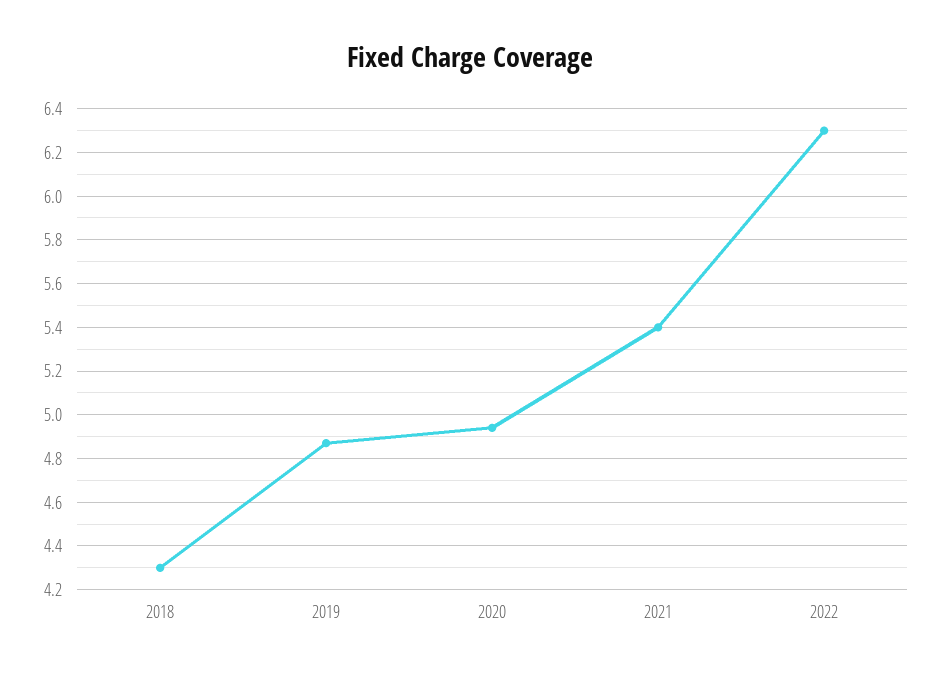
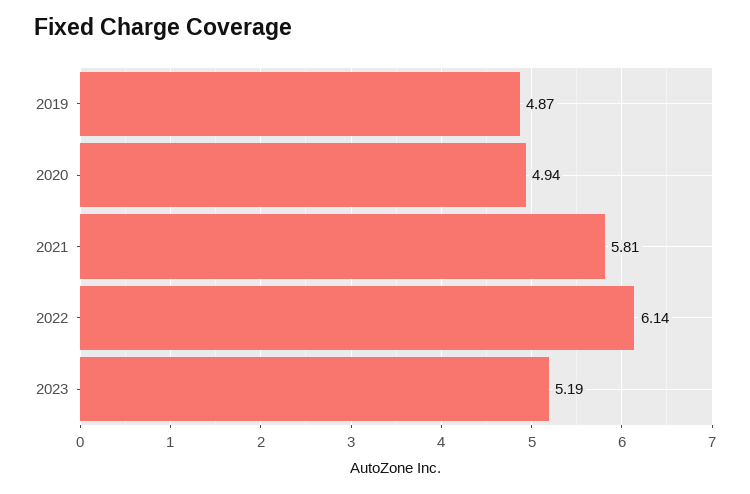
2018: 4.3 -> none
2021: 5.4 -> 5.81
2022: 6.3 -> 6.14
2023: none -> 5.19

